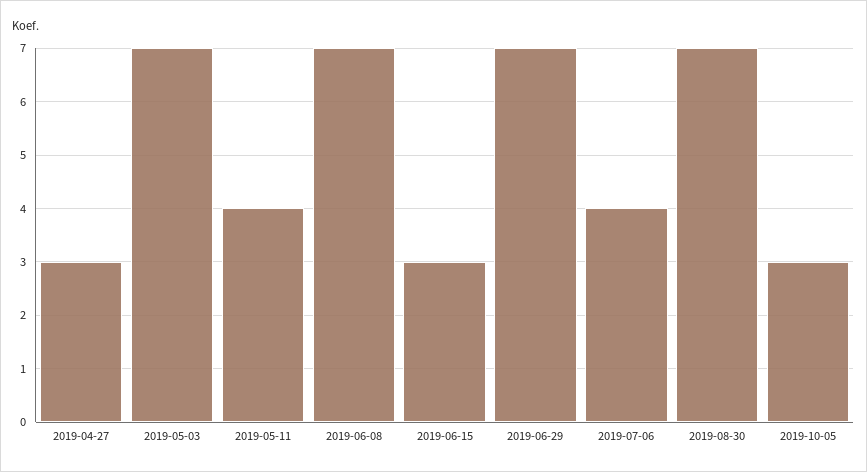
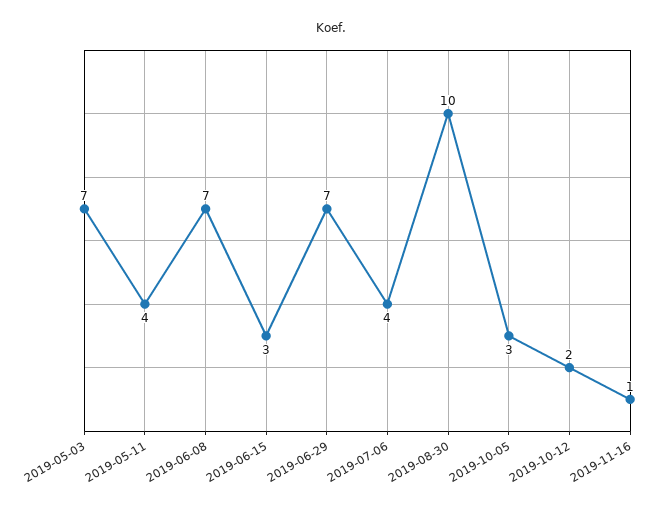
2019-04-27: 3 -> none
2019-08-30: 7 -> 10
2019-10-12: none -> 2
2019-11-16: none -> 1

